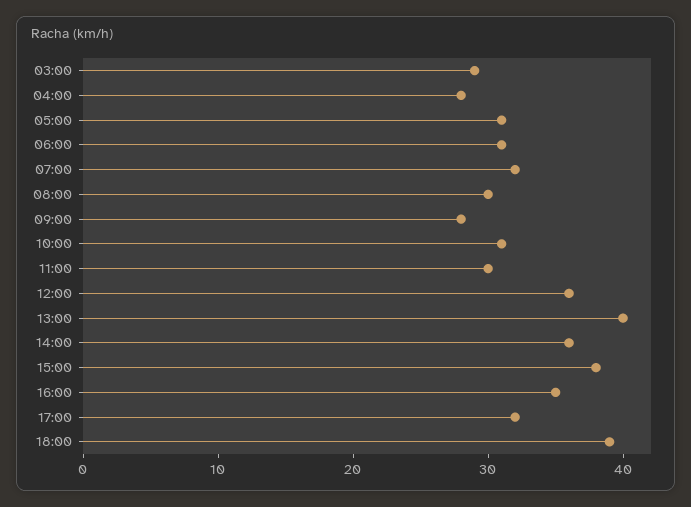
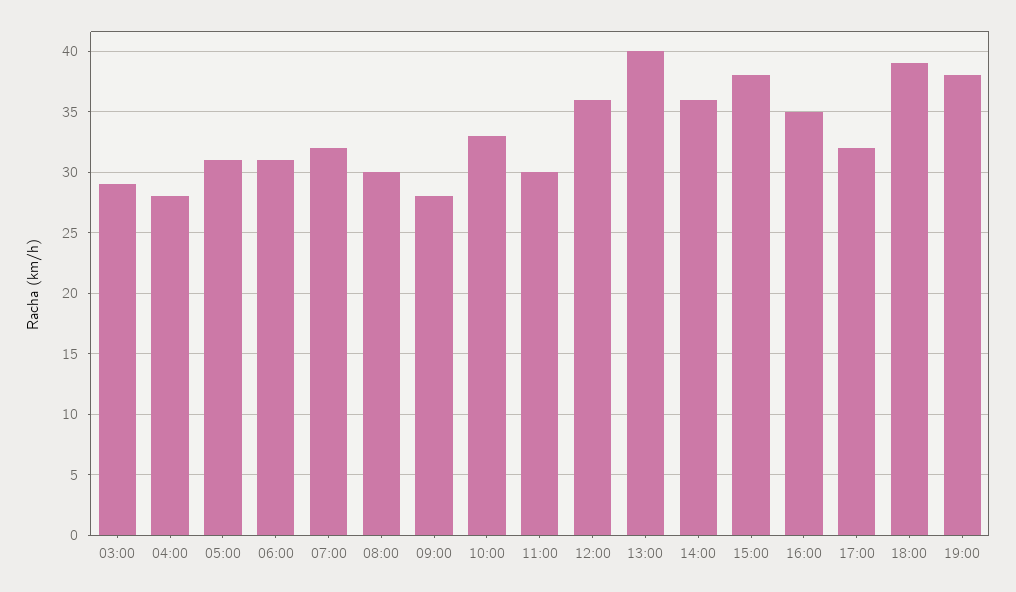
10:00: 31 -> 33
19:00: none -> 38

